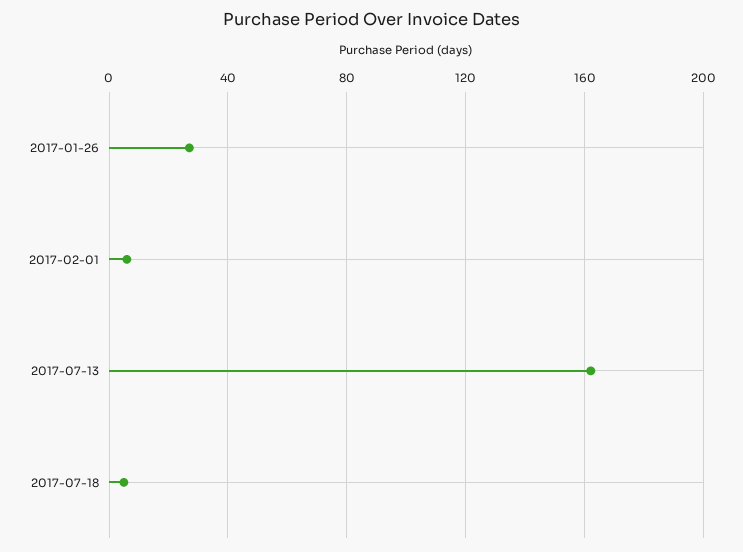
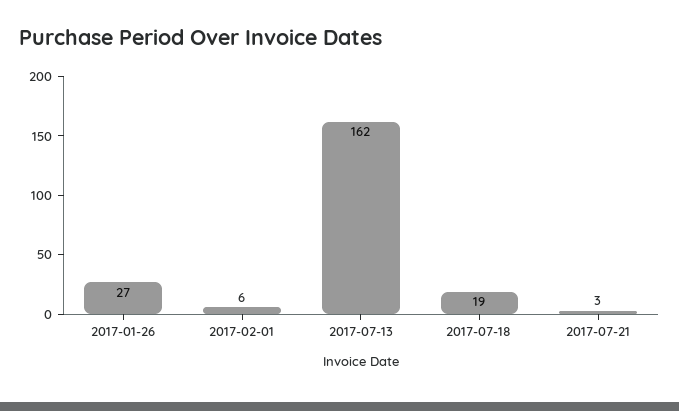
2017-07-18: 5 -> 19
2017-07-21: none -> 3

